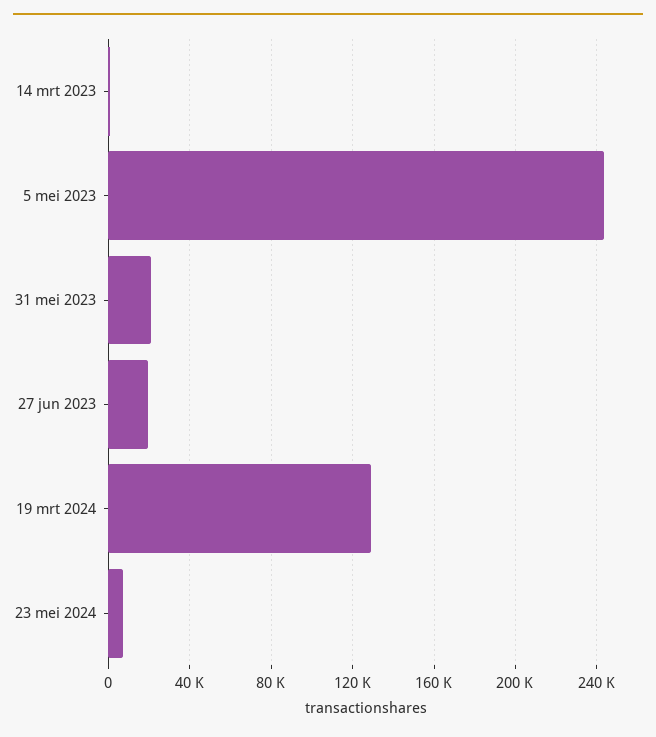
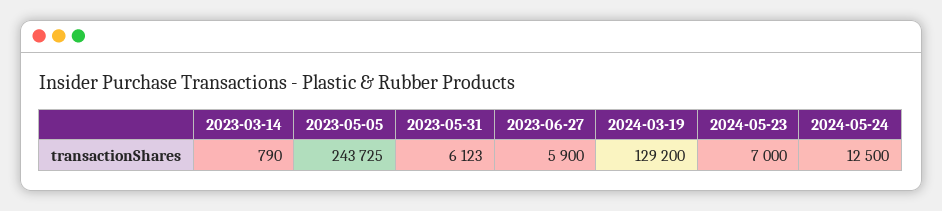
31 mei 2023: 20000 -> 6123
27 jun 2023: 20000 -> 5900
2024-05-24: none -> 12500

